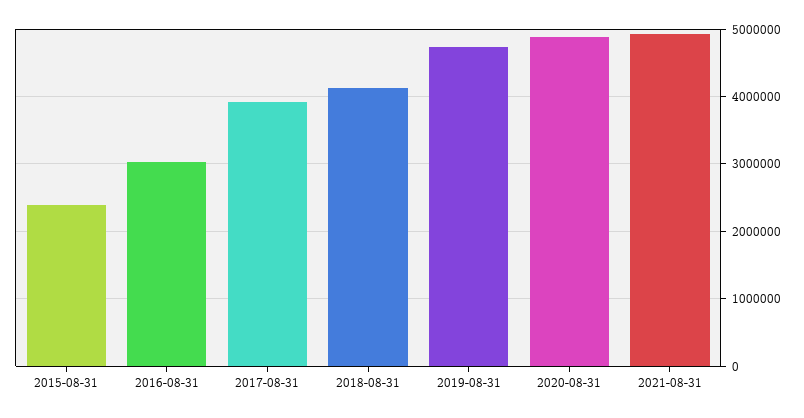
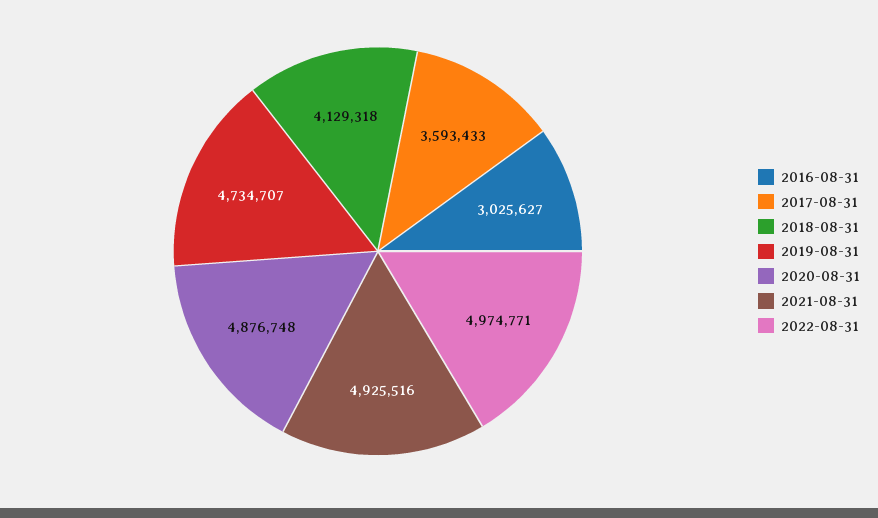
2015-08-31: 2400000 -> none
2017-08-31: 3900000 -> 3593433
2022-08-31: none -> 4974771

